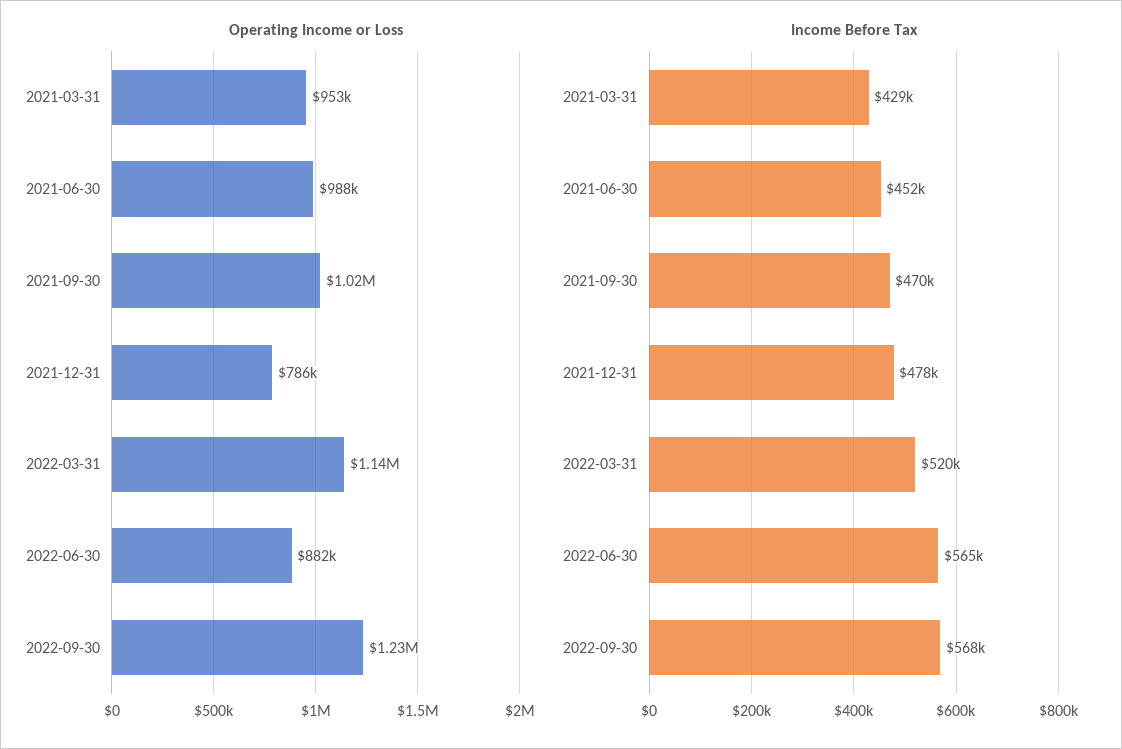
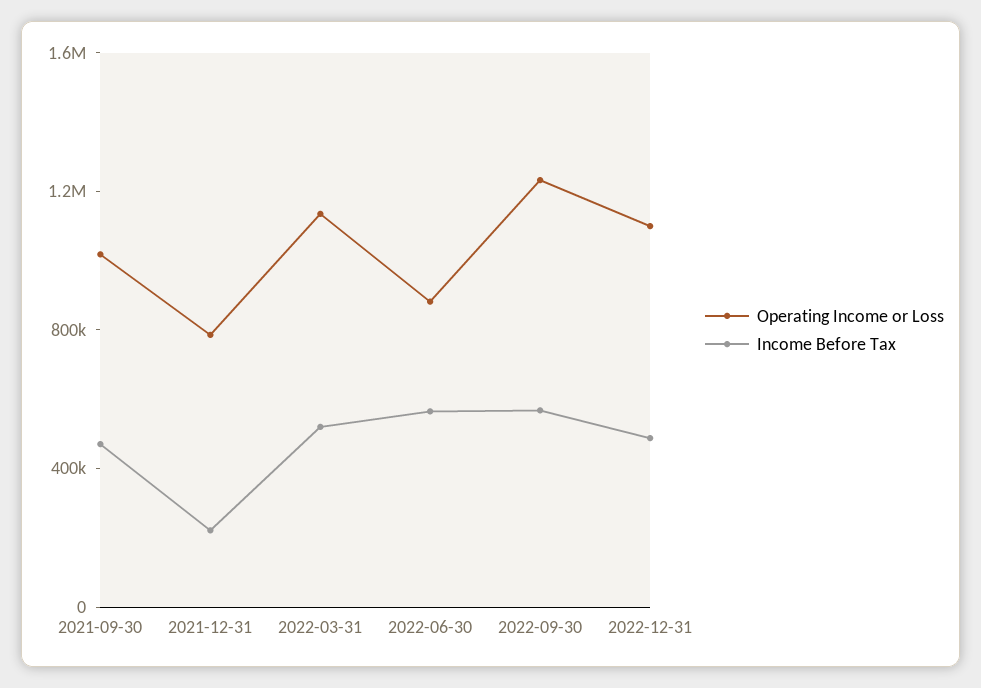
Operating Income or Loss, 2021-03-31: 953000 -> none
Operating Income or Loss, 2021-06-30: 988000 -> none
Income Before Tax, 2021-03-31: 429000 -> none
Income Before Tax, 2021-06-30: 452000 -> none
Income Before Tax, 2021-12-31: 478000 -> 200000
Operating Income or Loss, 2022-12-31: none -> 1100000
Income Before Tax, 2022-12-31: none -> 500000

